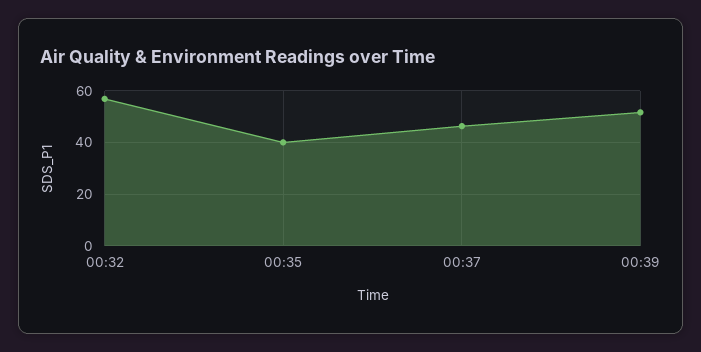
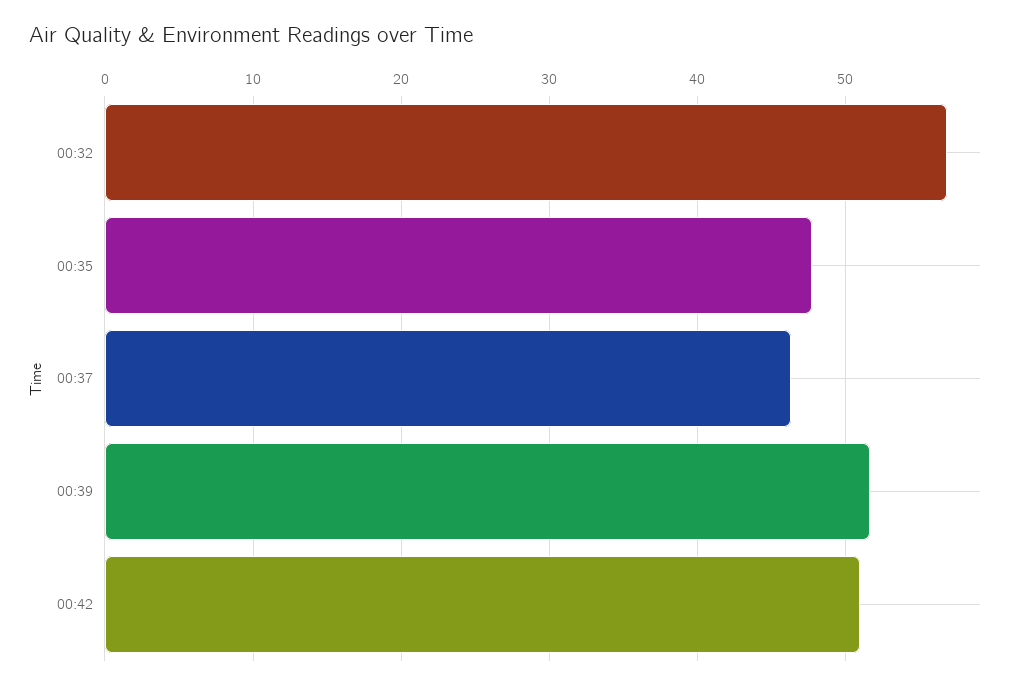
00:35: 40 -> 48
00:42: none -> 51

